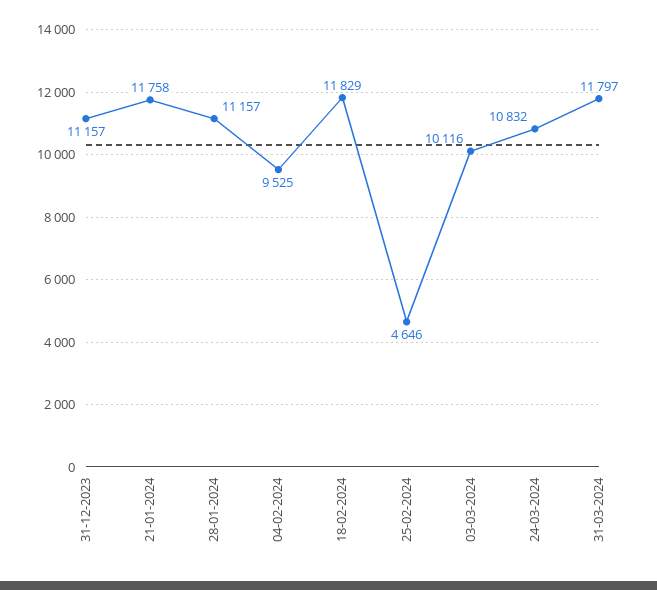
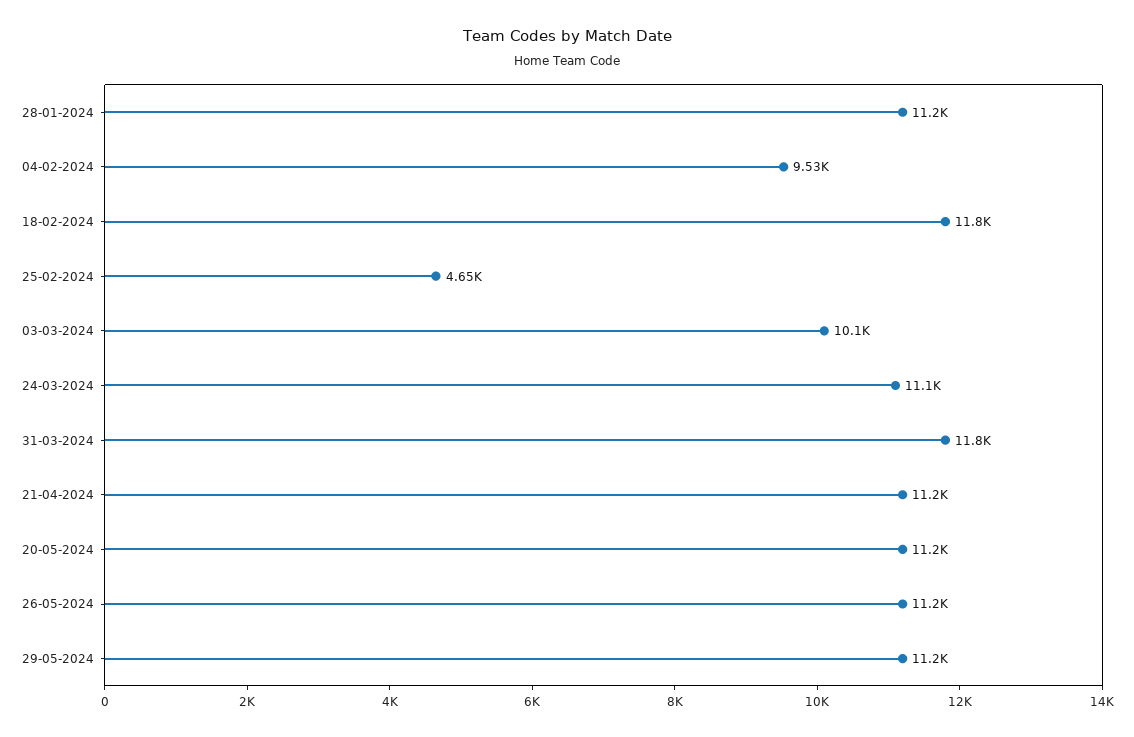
31-12-2023: 11157 -> none
21-01-2024: 11758 -> none
24-03-2024: 10832 -> 11100
21-04-2024: none -> 11200
20-05-2024: none -> 11200
26-05-2024: none -> 11200
29-05-2024: none -> 11200

